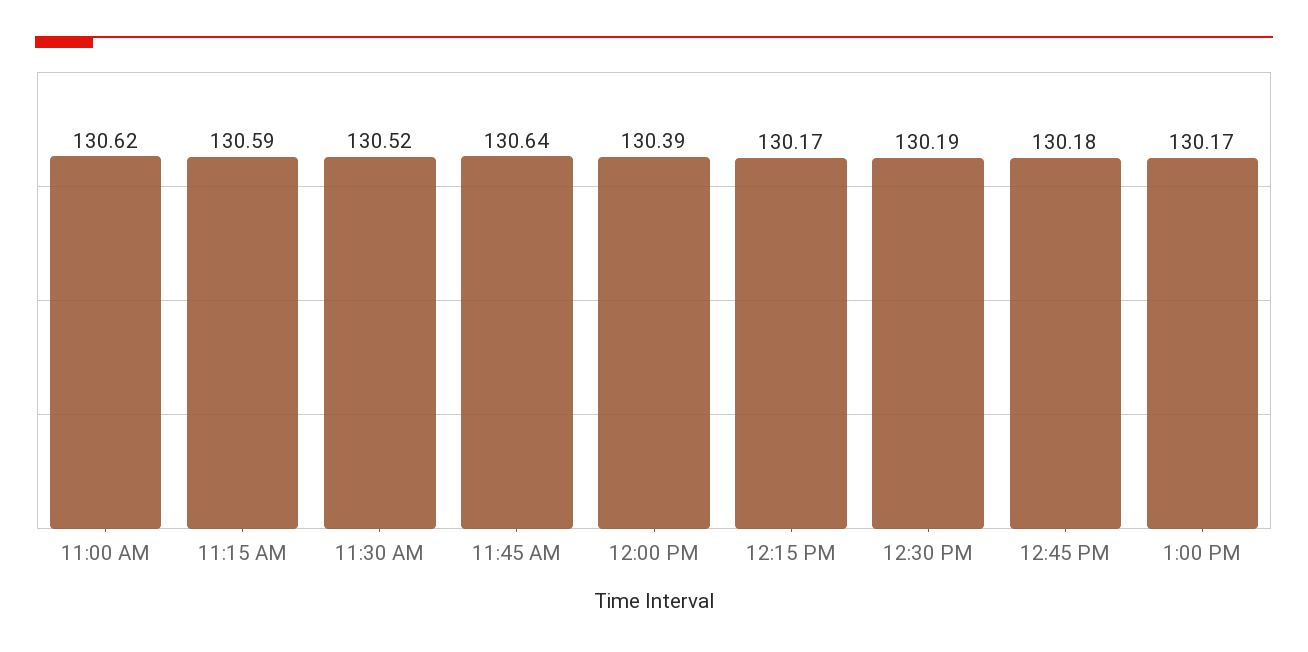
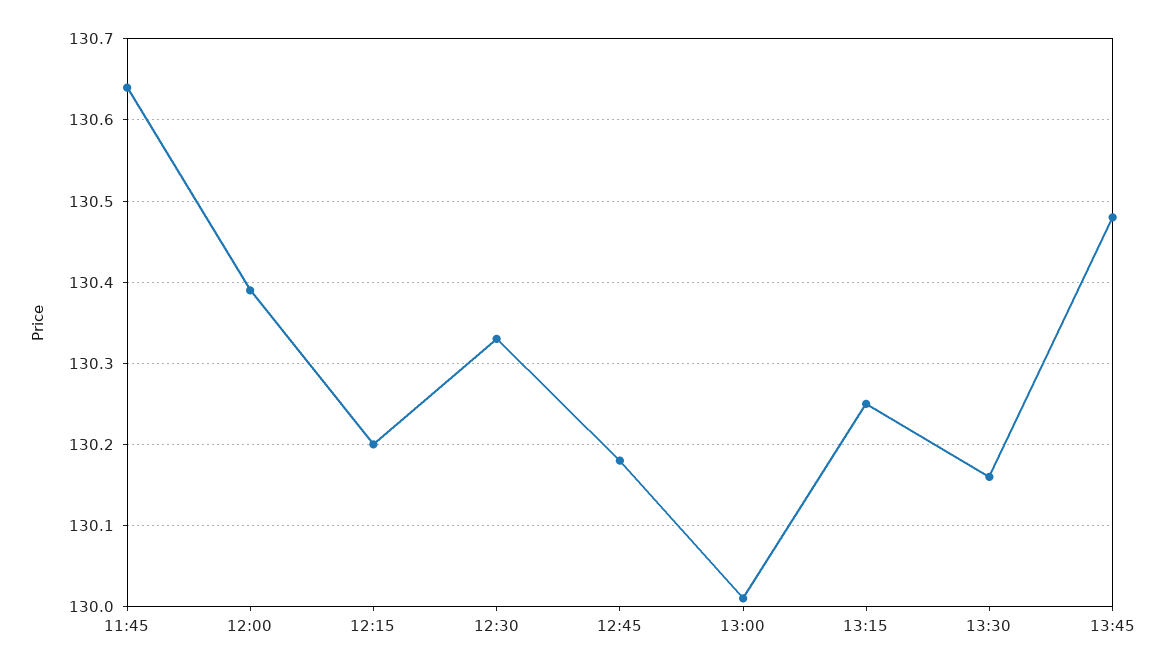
11:00 AM: 130.62 -> none
11:15 AM: 130.59 -> none
11:30 AM: 130.52 -> none
12:15 PM: 130.17 -> 130.2
12:30 PM: 130.19 -> 130.33
1:00 PM: 130.17 -> 130.01
13:15: none -> 130.25
13:30: none -> 130.16
13:45: none -> 130.48

